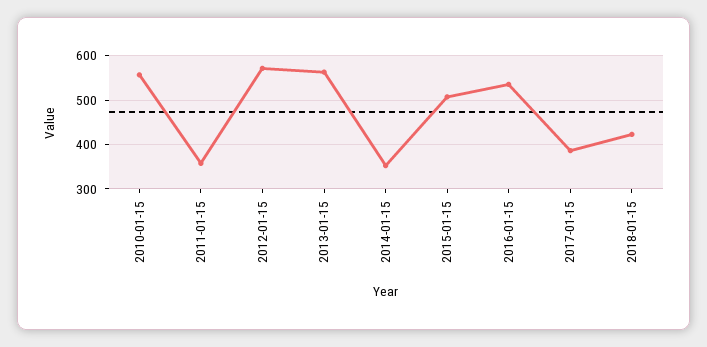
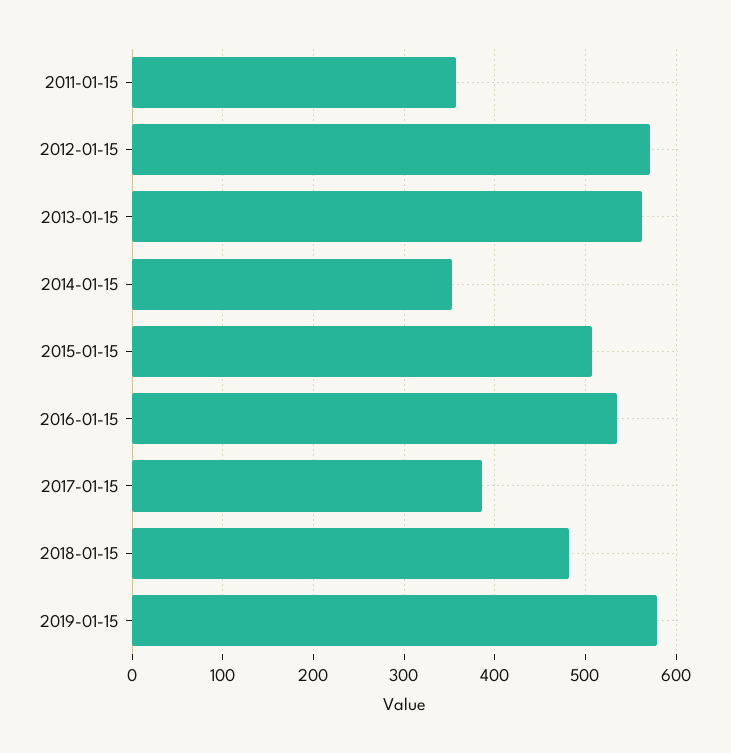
2010-01-15: 560 -> none
2018-01-15: 420 -> 480
2019-01-15: none -> 580

